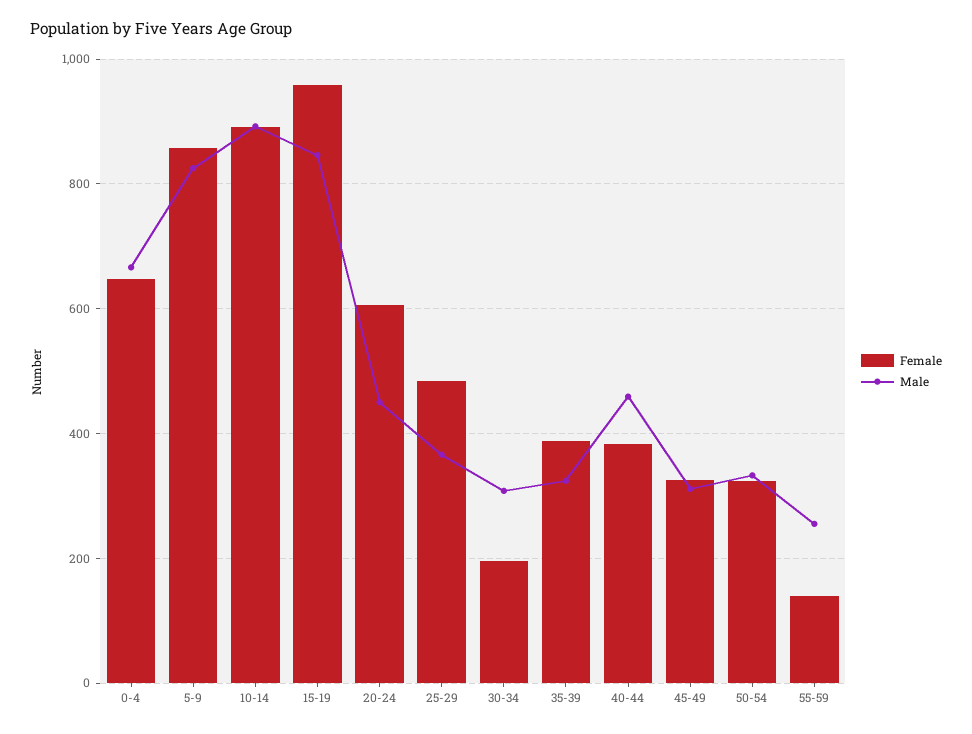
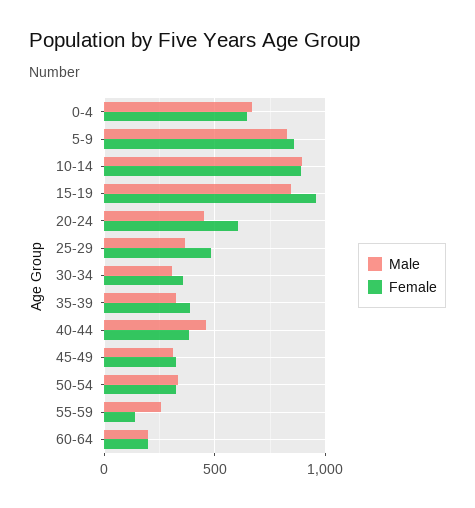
Female, 30-34: 200 -> 350
Male, 60-64: none -> 200
Female, 60-64: none -> 200

